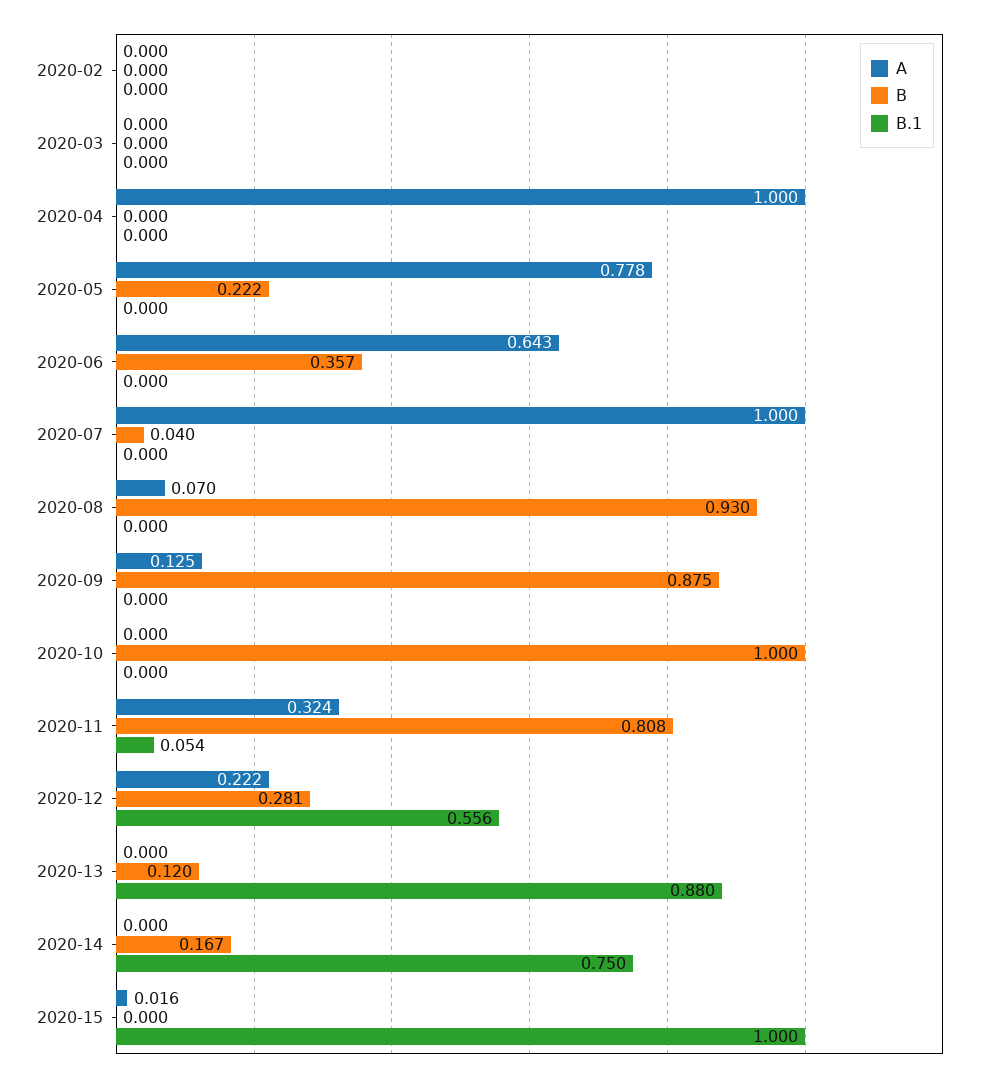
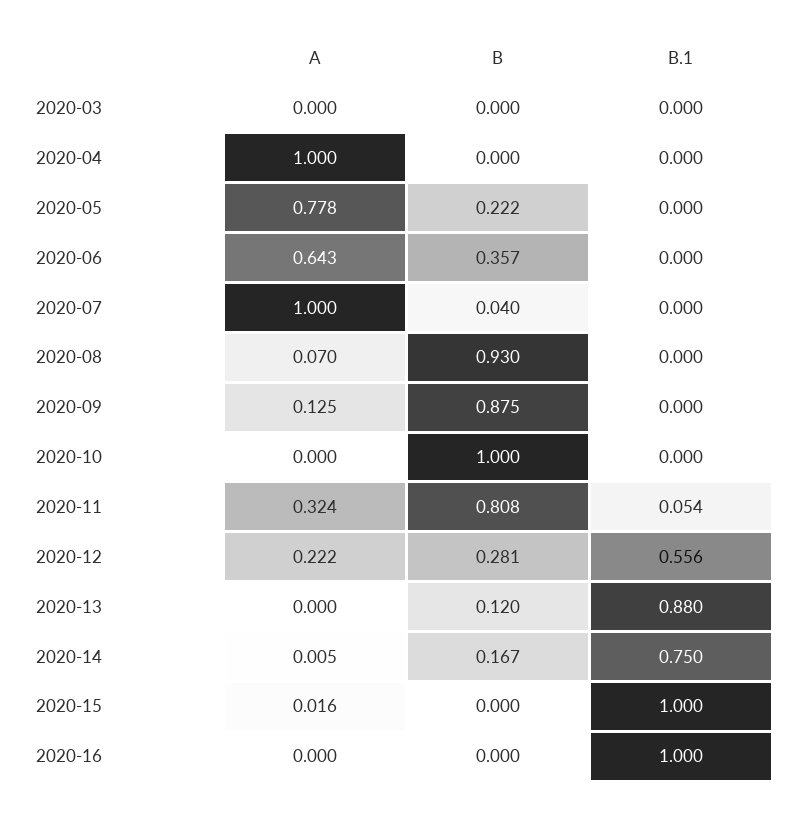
A, 2020-02: 0 -> none
B, 2020-02: 0 -> none
B.1, 2020-02: 0 -> none
A, 2020-14: 0 -> 0.005
A, 2020-16: none -> 0
B, 2020-16: none -> 0
B.1, 2020-16: none -> 1

